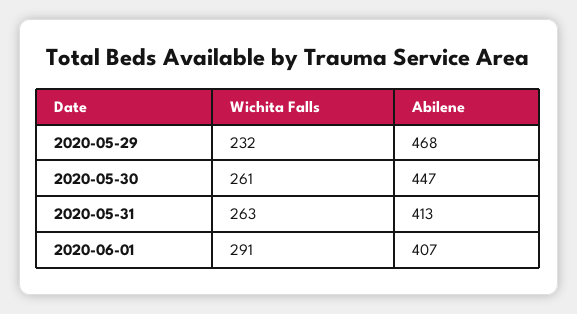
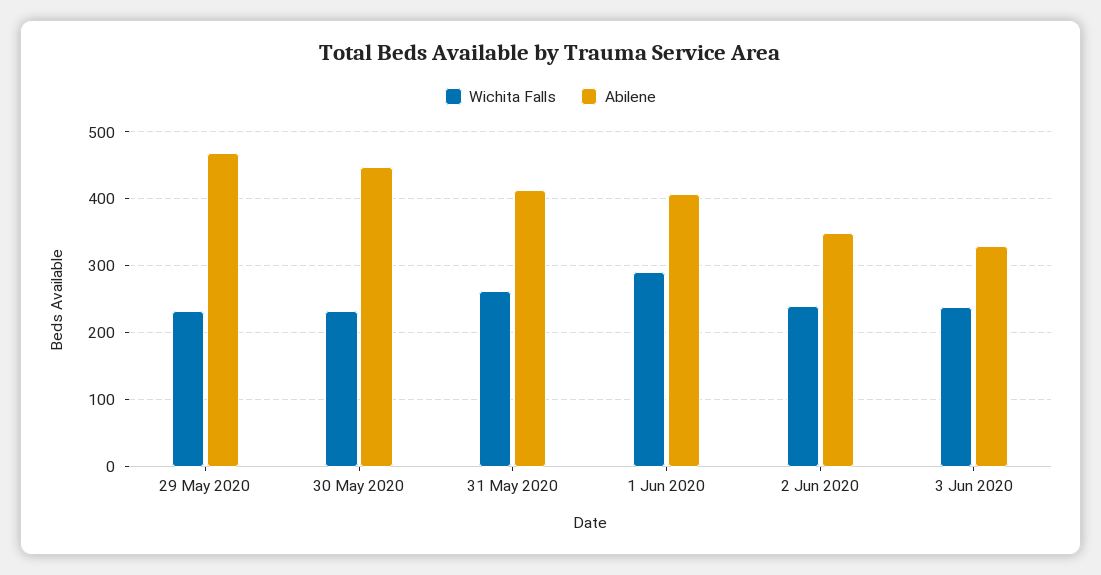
Wichita Falls, 2020-05-30: 261 -> 230
Wichita Falls, 2 Jun 2020: none -> 240
Abilene, 2 Jun 2020: none -> 350
Wichita Falls, 3 Jun 2020: none -> 240
Abilene, 3 Jun 2020: none -> 330

